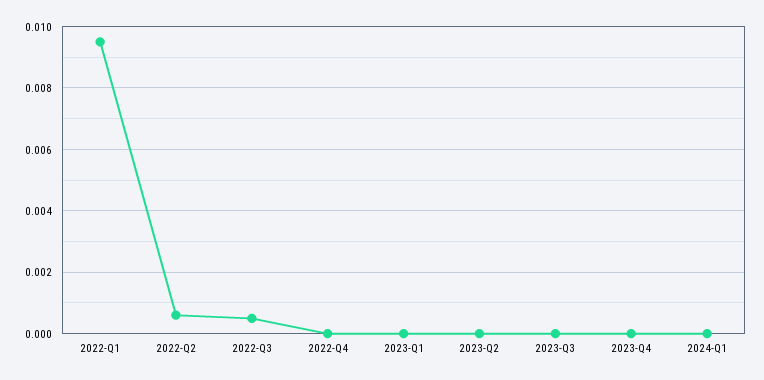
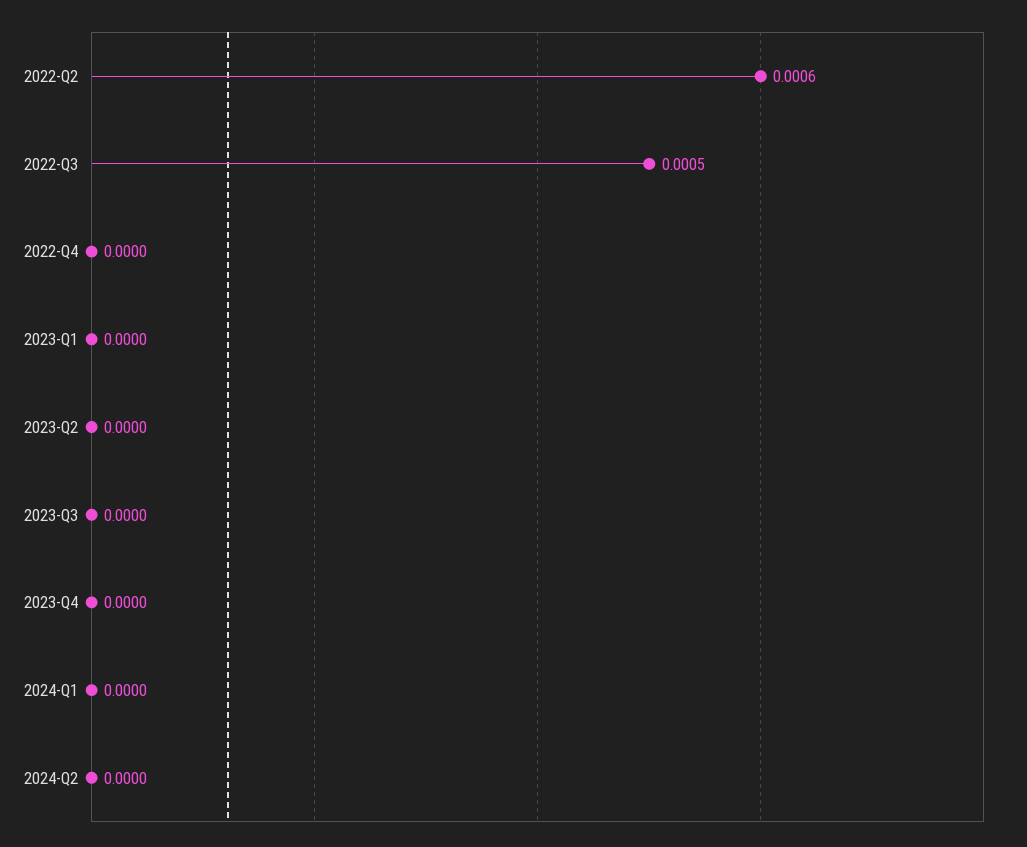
2022-Q1: 0.0095 -> none
2024-Q2: none -> 0

